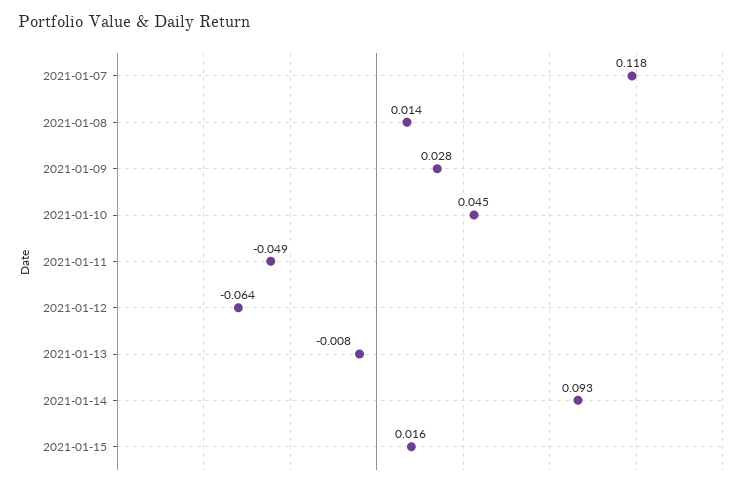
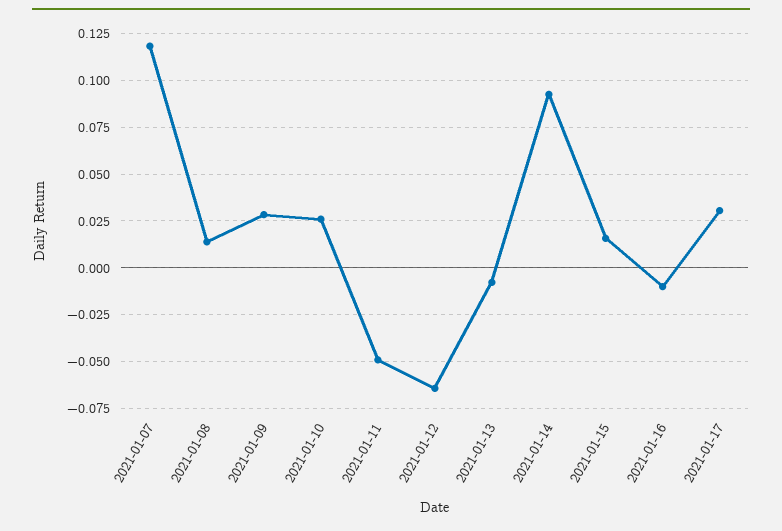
2021-01-10: 0.045 -> 0.025
2021-01-16: none -> -0.01
2021-01-17: none -> 0.03

